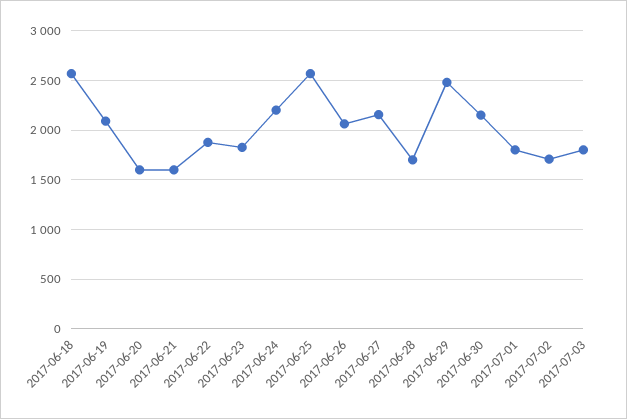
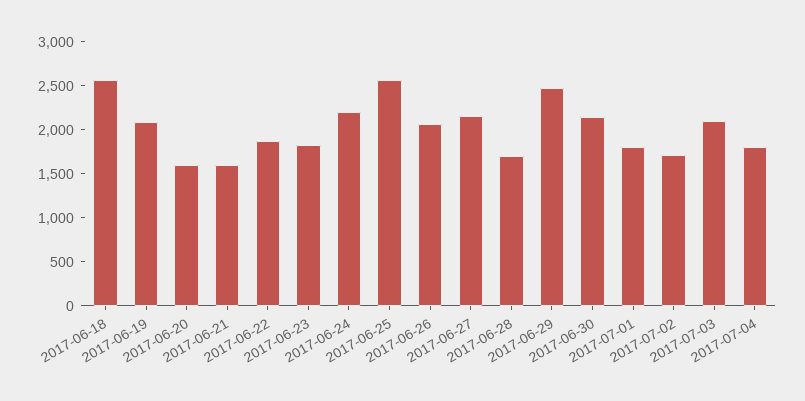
2017-07-03: 1800 -> 2100
2017-07-04: none -> 1800

